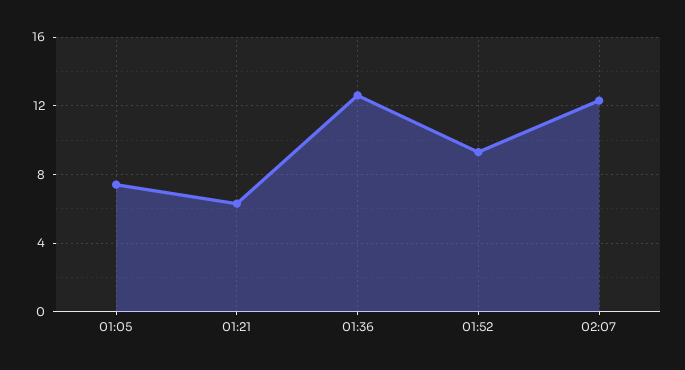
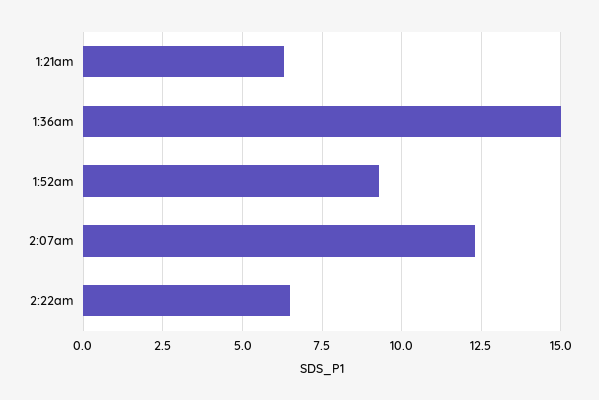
01:05: 7.5 -> none
01:36: 12.5 -> 15
2:22am: none -> 6.5

